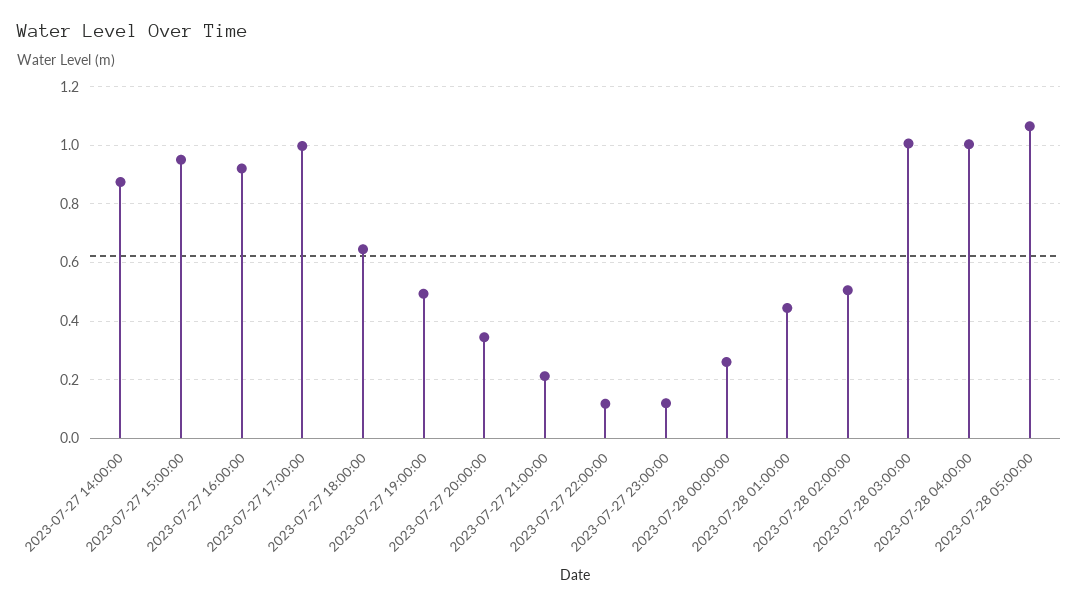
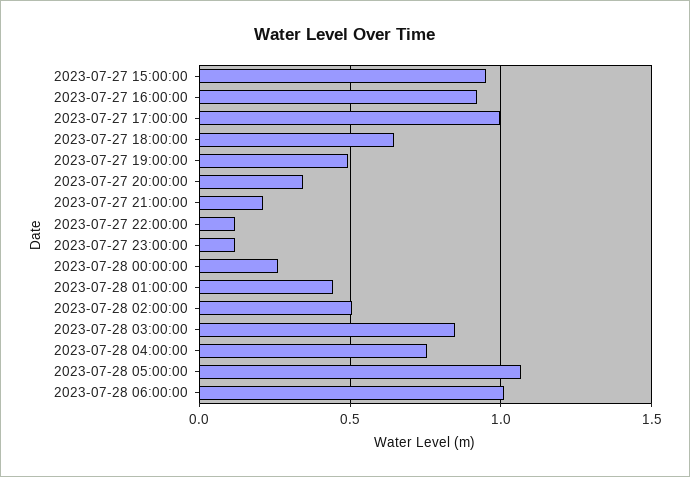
2023-07-27 14:00:00: 0.875 -> none
2023-07-28 03:00:00: 1 -> 0.85
2023-07-28 04:00:00: 1 -> 0.75
2023-07-28 06:00:00: none -> 1

